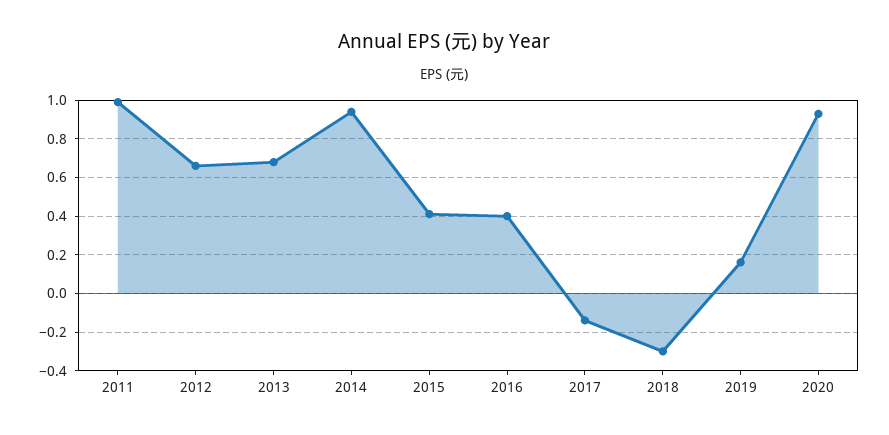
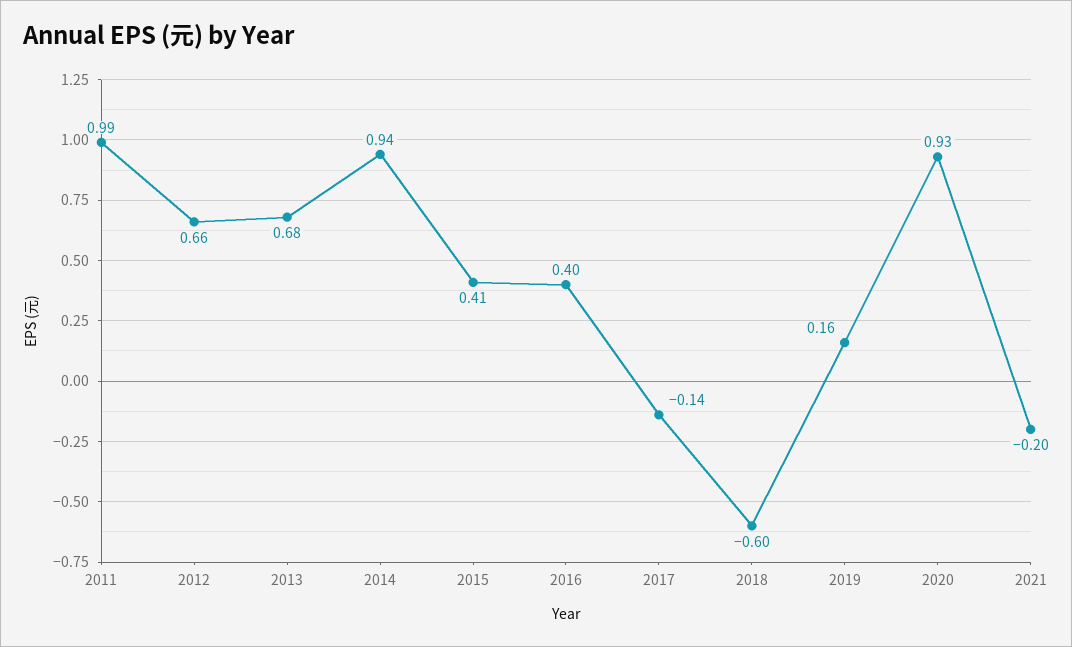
2018: -0.3 -> -0.6
2021: none -> -0.2

